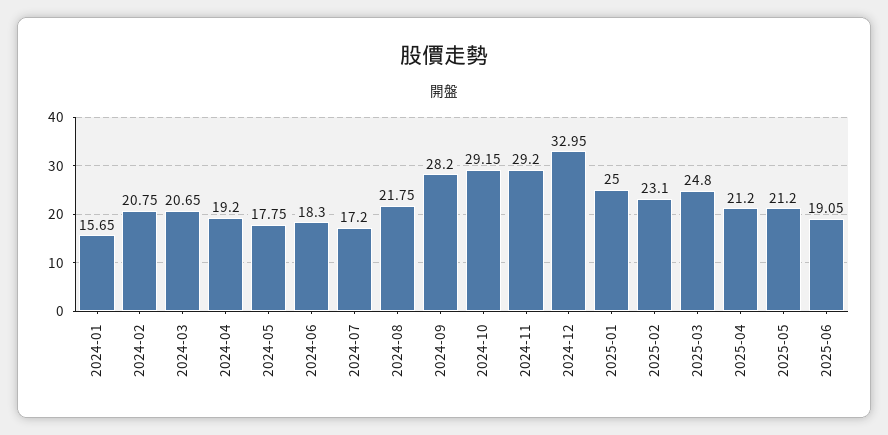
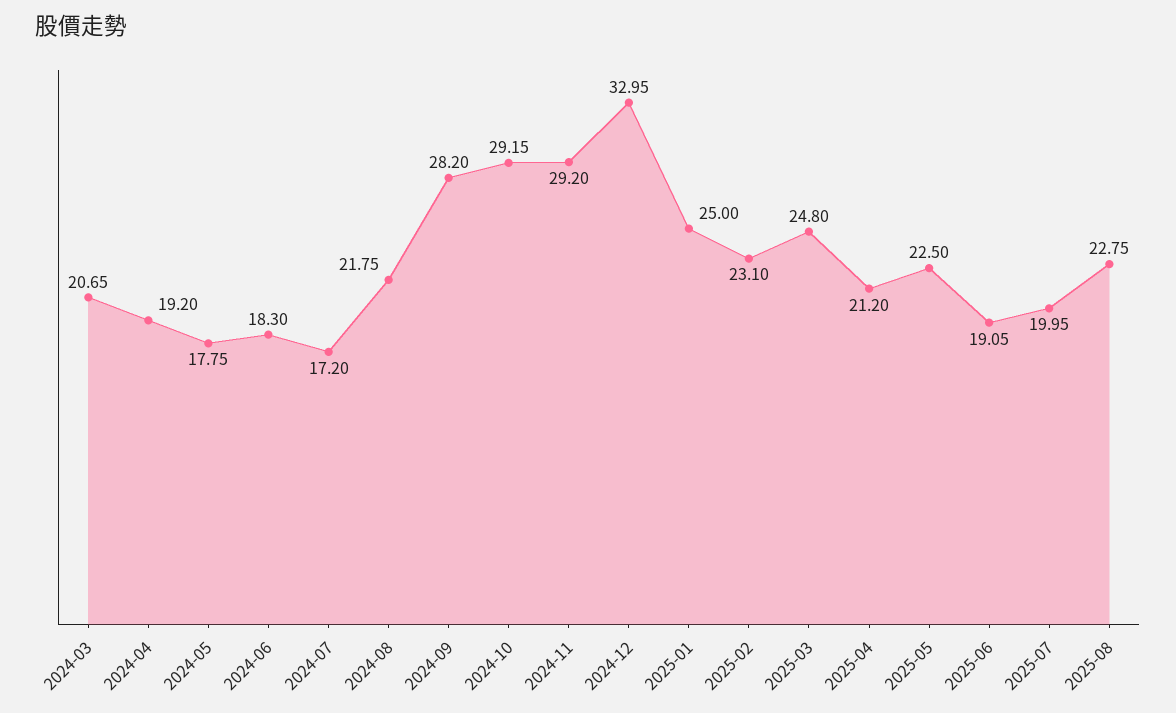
2024-01: 15.65 -> none
2024-02: 20.75 -> none
2025-05: 21.2 -> 22.5
2025-07: none -> 19.95
2025-08: none -> 22.75

